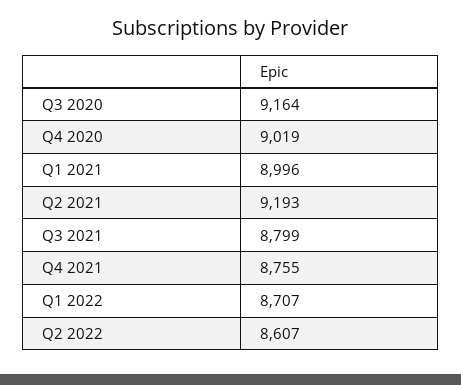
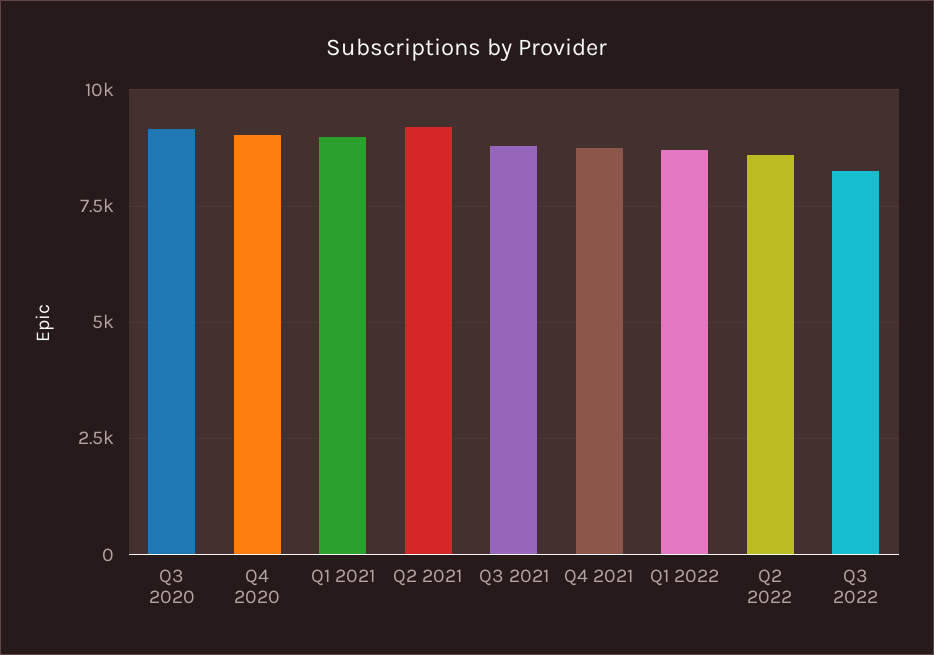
Q3 2022: none -> 8250

